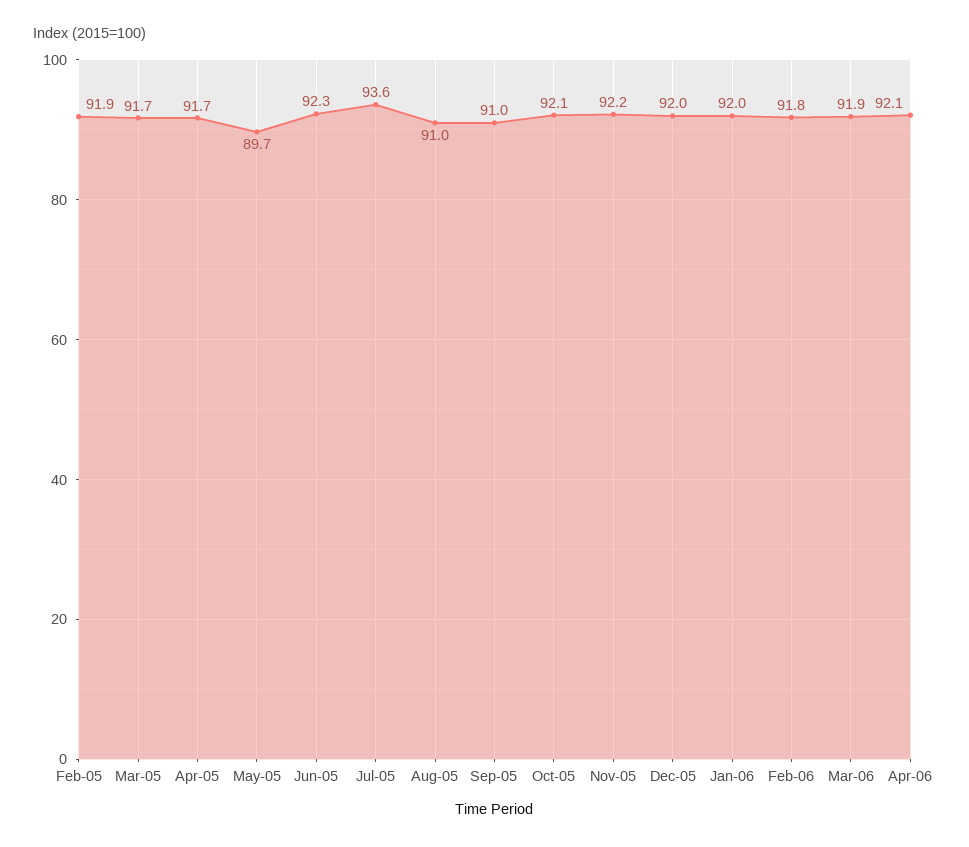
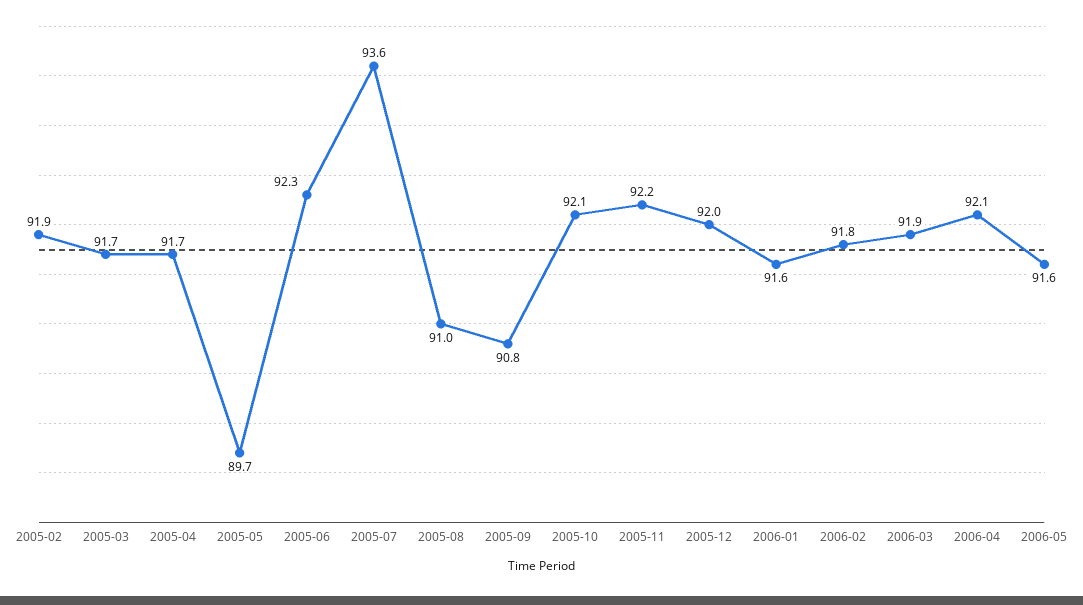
Sep-05: 91 -> 90.8
Jan-06: 92 -> 91.6
2006-05: none -> 91.6

